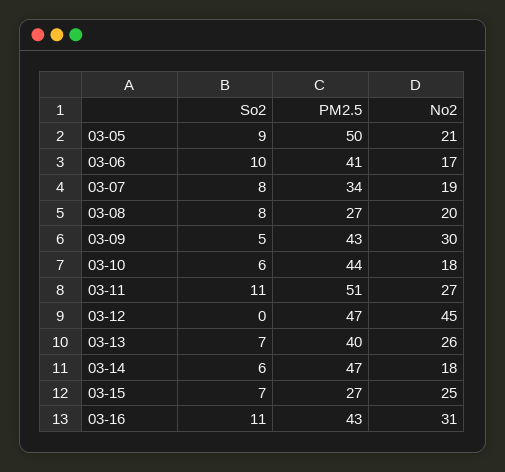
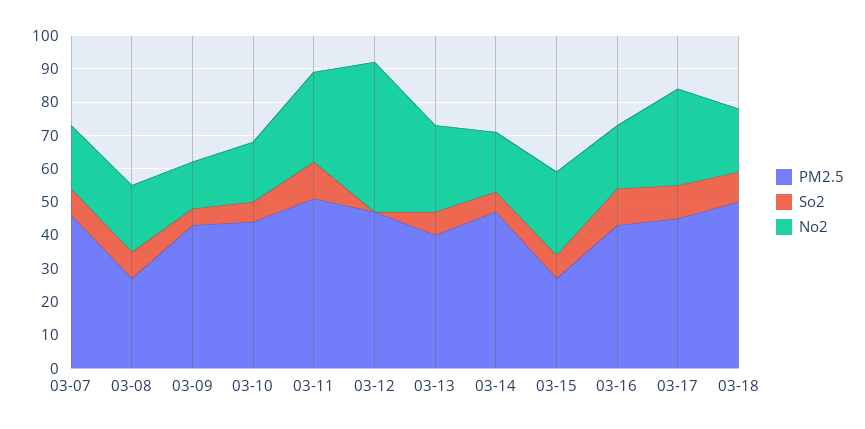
So2, 03-05: 9 -> none
PM2.5, 03-05: 50 -> none
No2, 03-05: 21 -> none
So2, 03-06: 10 -> none
PM2.5, 03-06: 41 -> none
No2, 03-06: 17 -> none
PM2.5, 03-07: 34 -> 45
No2, 03-09: 30 -> 15
No2, 03-16: 31 -> 20
PM2.5, 03-17: none -> 45
So2, 03-17: none -> 10
No2, 03-17: none -> 30
PM2.5, 03-18: none -> 50
So2, 03-18: none -> 10
No2, 03-18: none -> 20

